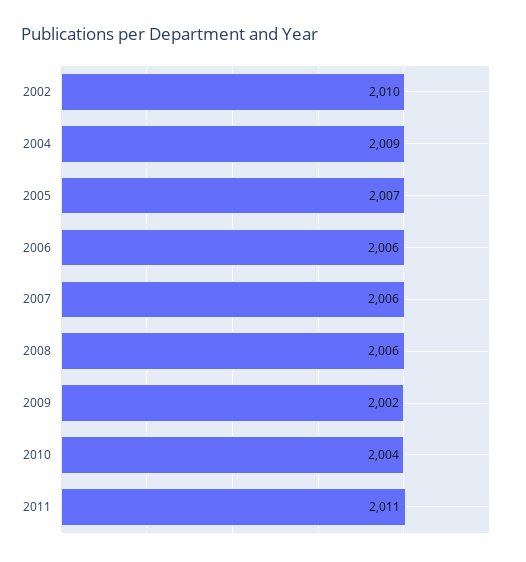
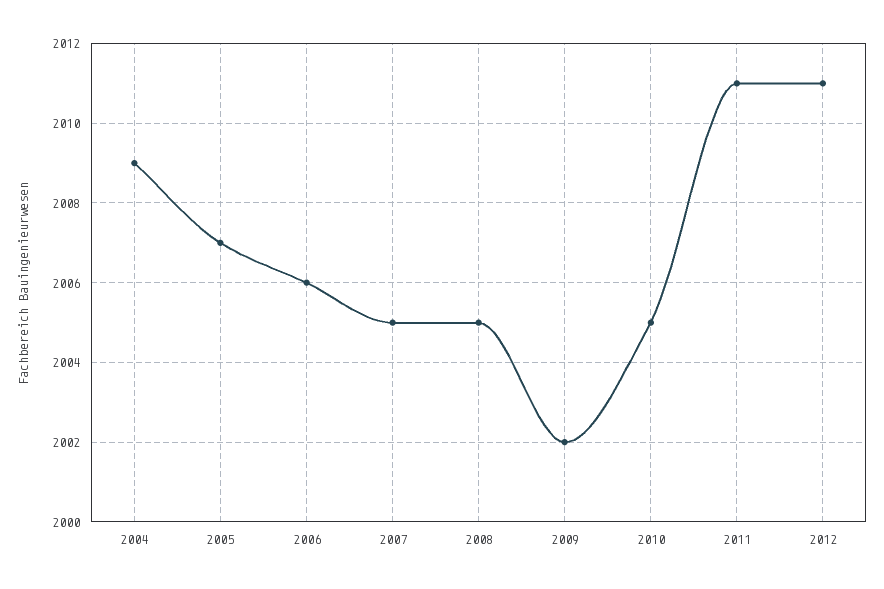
2002: 2010 -> none
2007: 2006 -> 2005
2008: 2006 -> 2005
2010: 2004 -> 2005
2012: none -> 2011

